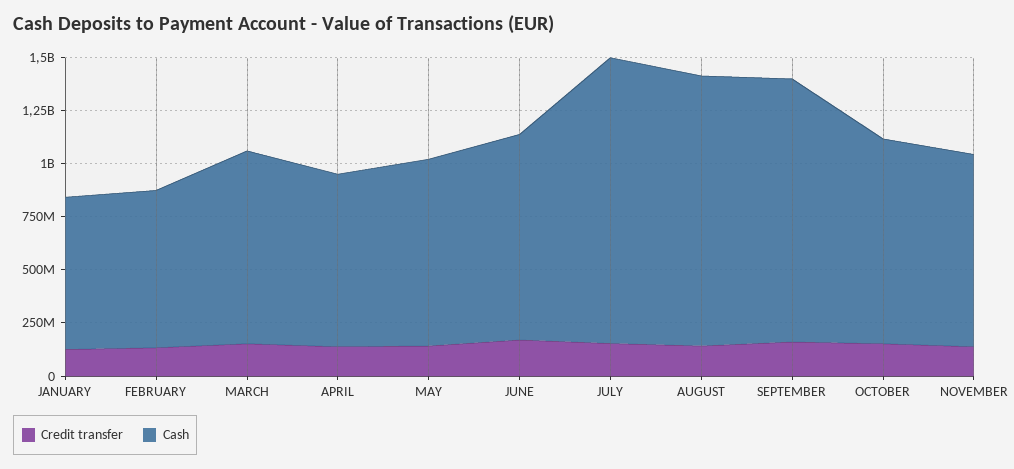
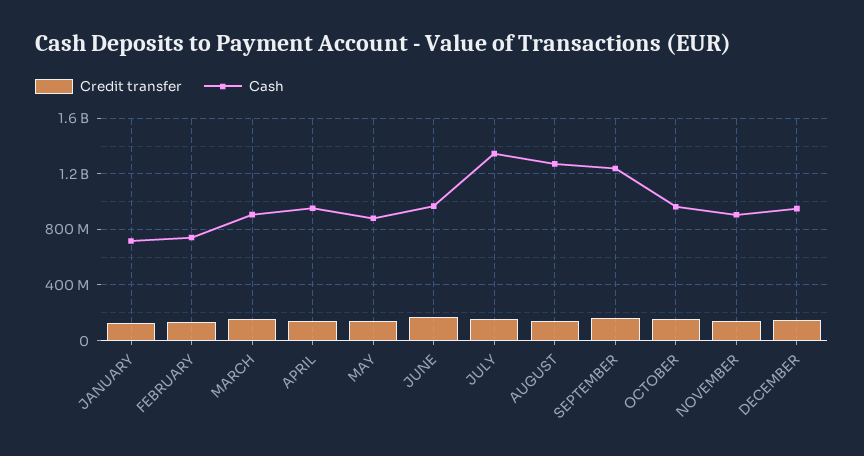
Cash, APRIL: 800000000 -> 950000000
Credit transfer, DECEMBER: none -> 150000000
Cash, DECEMBER: none -> 950000000

